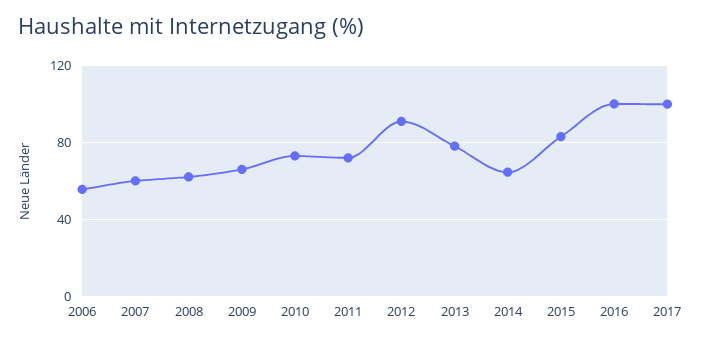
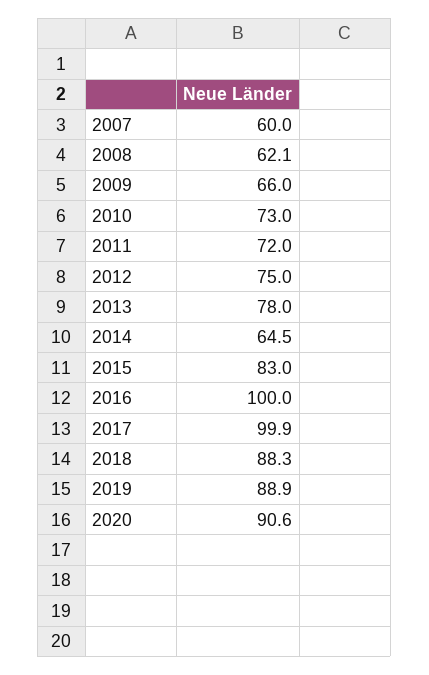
2006: 55 -> none
2012: 90 -> 75
2018: none -> 88.3
2019: none -> 88.9
2020: none -> 90.6

